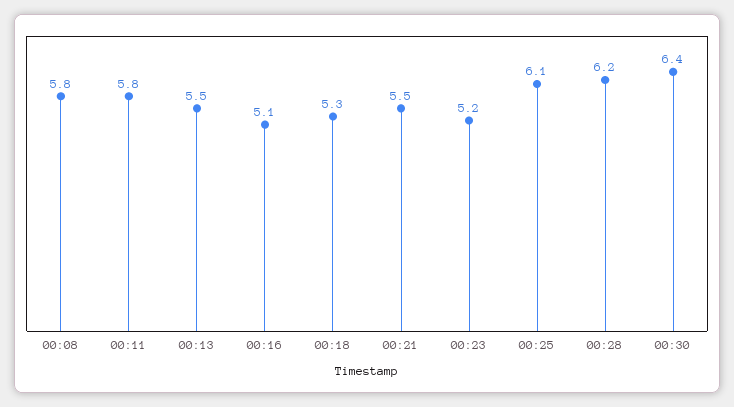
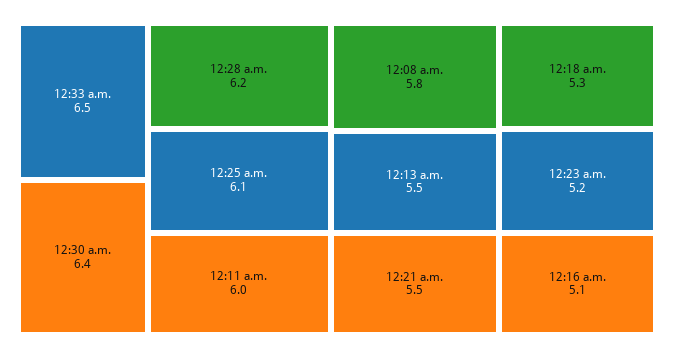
00:11: 5.8 -> 6
12:33 a.m.: none -> 6.5

